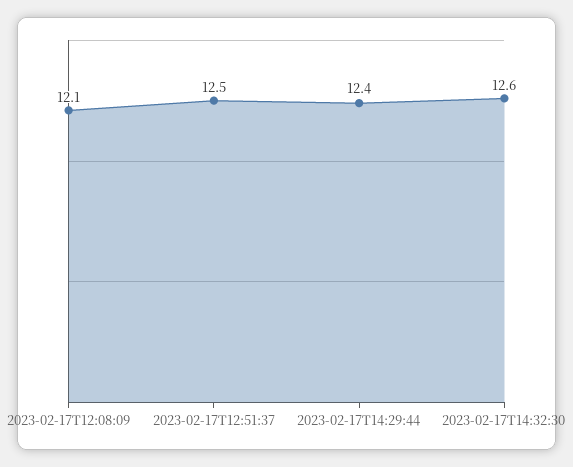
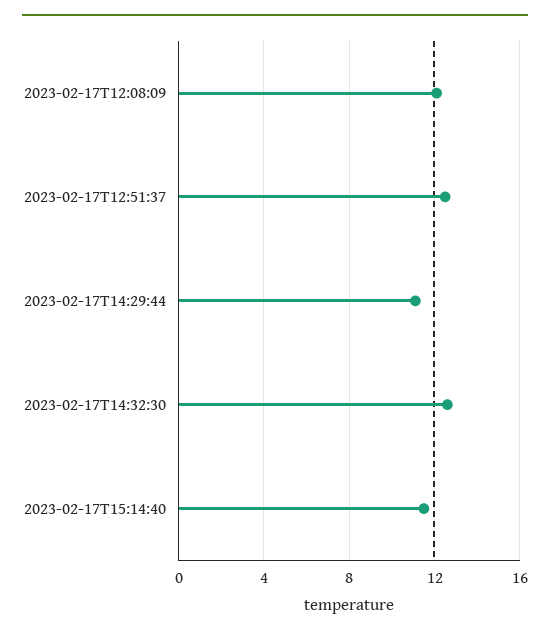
2023-02-17T14:29:44: 12.4 -> 11
2023-02-17T15:14:40: none -> 11.5

